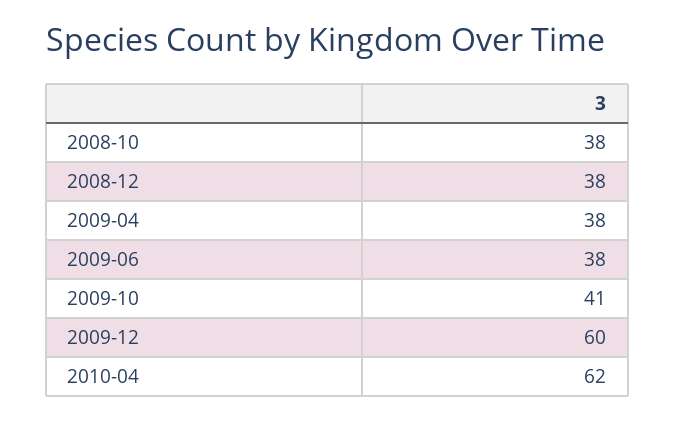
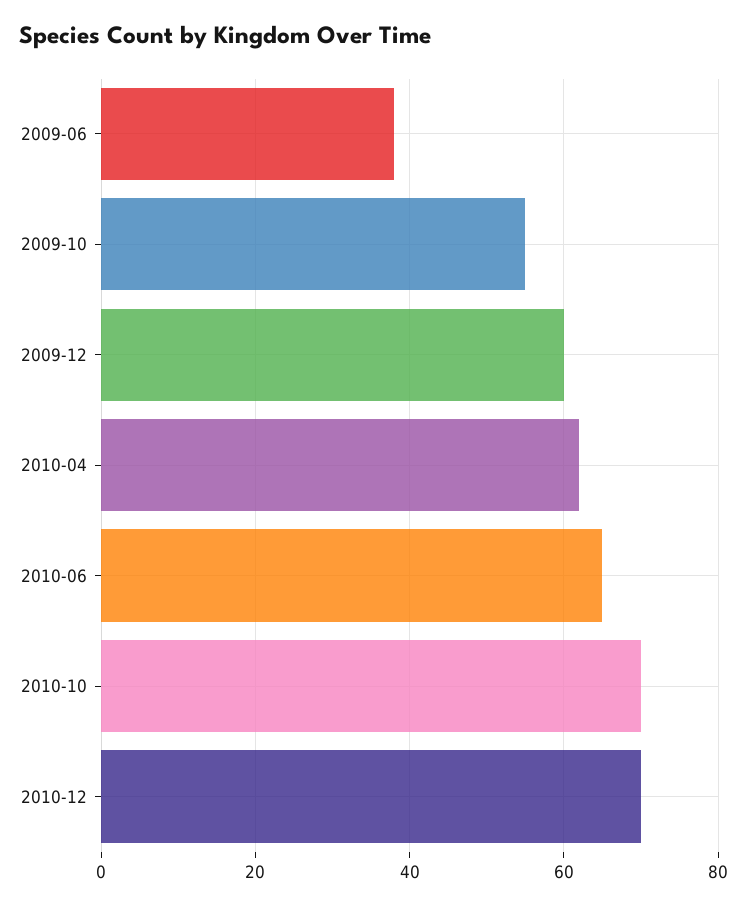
2008-10: 38 -> none
2008-12: 38 -> none
2009-04: 38 -> none
2009-10: 41 -> 55
2010-06: none -> 65
2010-10: none -> 70
2010-12: none -> 70

